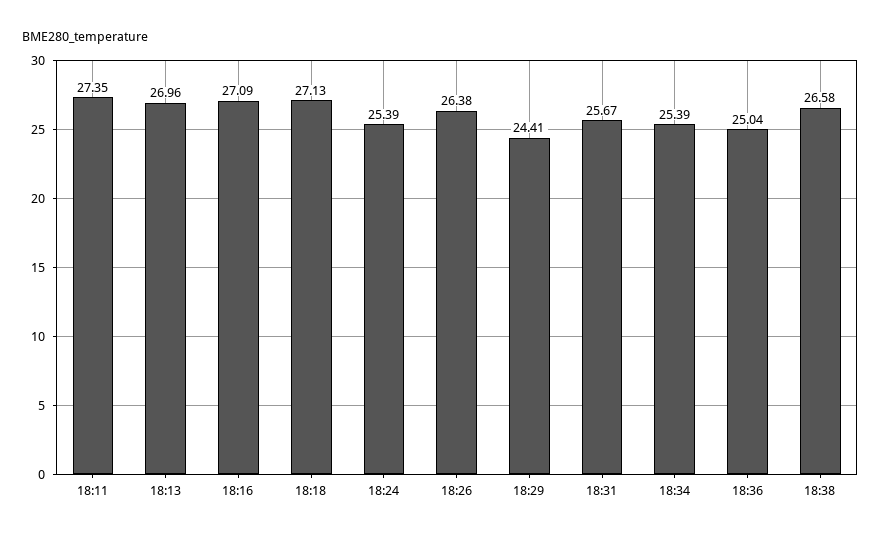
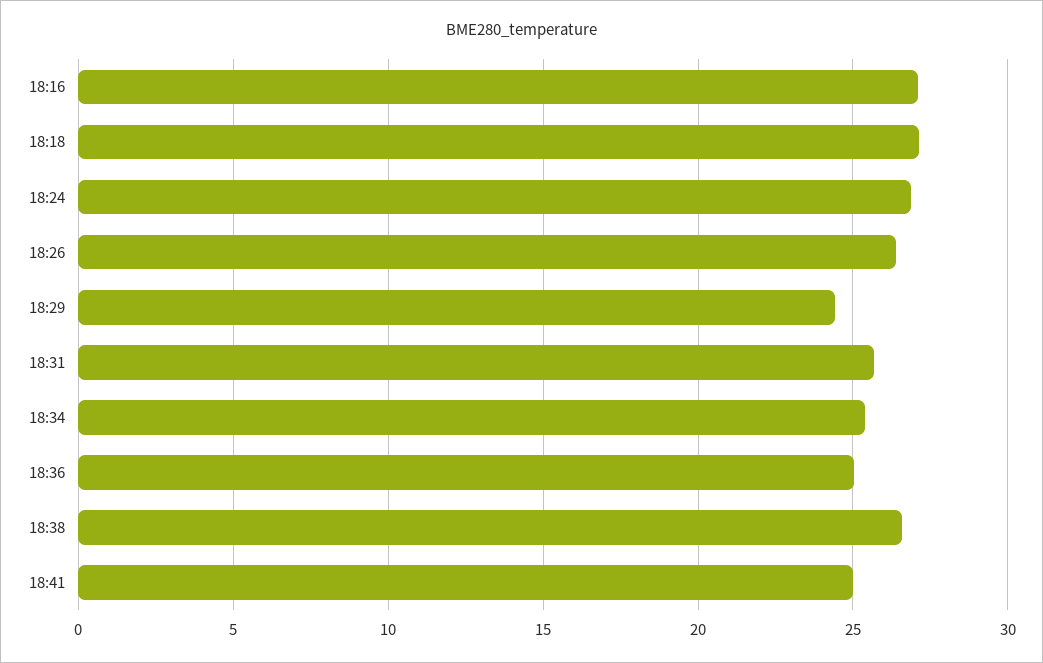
18:11: 27.35 -> none
18:13: 26.96 -> none
18:24: 25.39 -> 27
18:41: none -> 25

